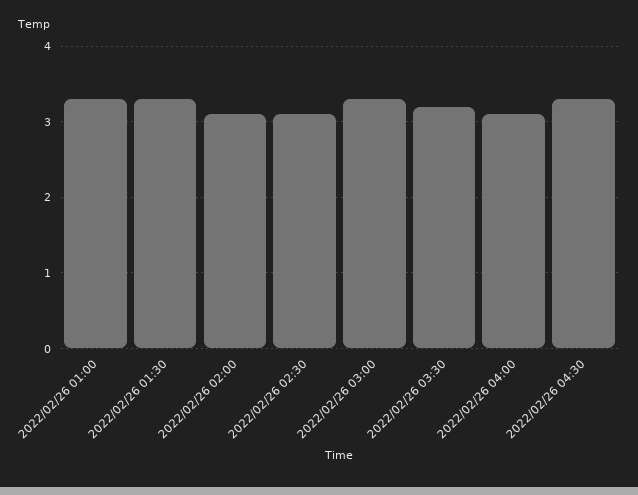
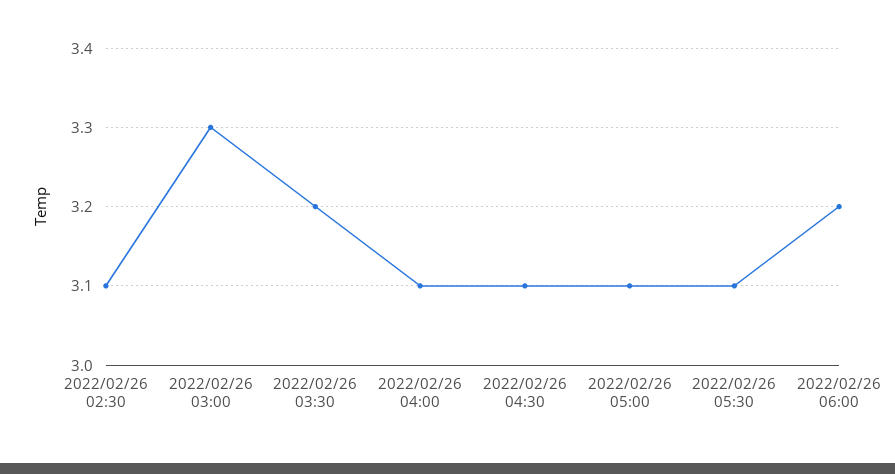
2022/02/26 01:00: 3.3 -> none
2022/02/26 01:30: 3.3 -> none
2022/02/26 02:00: 3.1 -> none
2022/02/26 04:30: 3.3 -> 3.1
2022/02/26 05:00: none -> 3.1
2022/02/26 05:30: none -> 3.1
2022/02/26 06:00: none -> 3.2

